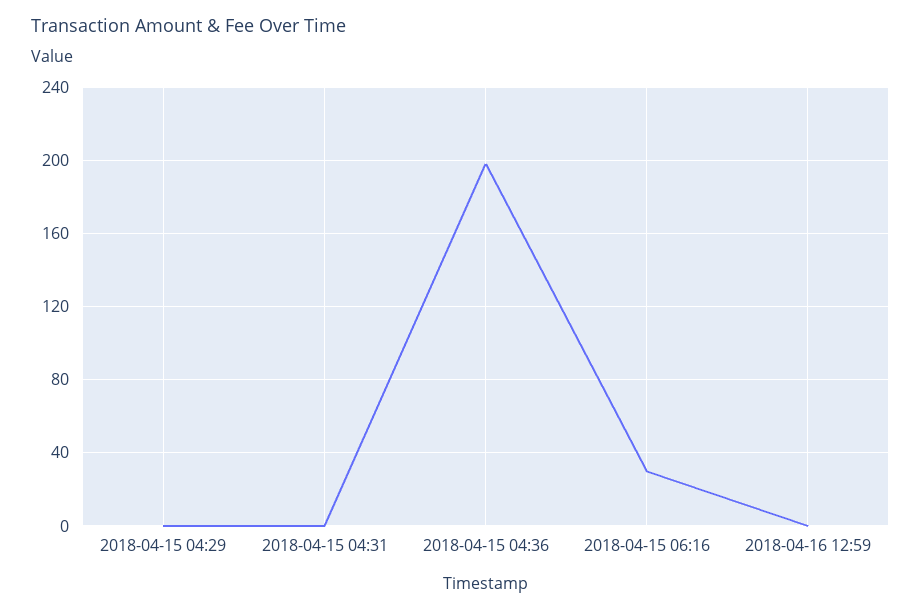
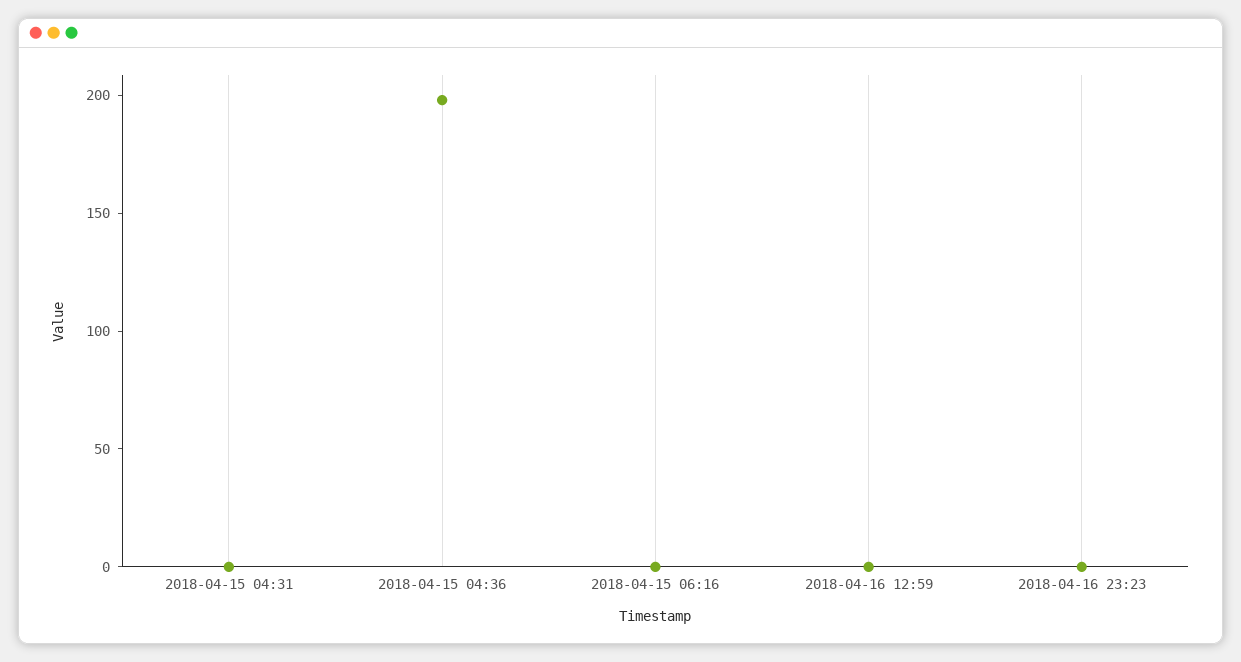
2018-04-15 04:29: 0 -> none
2018-04-15 06:16: 30 -> 0
2018-04-16 23:23: none -> 0

